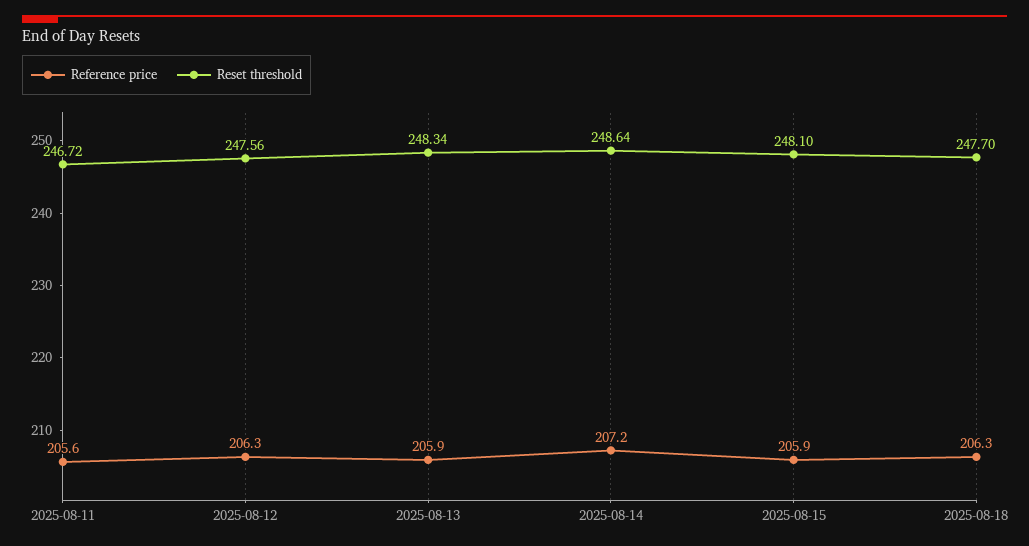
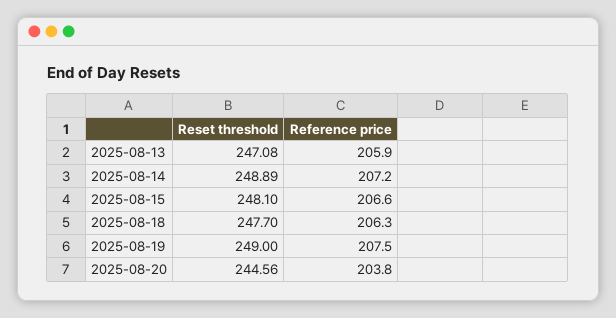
Reference price, 2025-08-11: 205.6 -> none
Reset threshold, 2025-08-11: 246.72 -> none
Reference price, 2025-08-12: 206.3 -> none
Reset threshold, 2025-08-12: 247.56 -> none
Reset threshold, 2025-08-13: 248.34 -> 247.08
Reset threshold, 2025-08-14: 248.64 -> 248.89
Reference price, 2025-08-15: 205.9 -> 206.6
Reset threshold, 2025-08-19: none -> 249
Reference price, 2025-08-19: none -> 207.5
Reset threshold, 2025-08-20: none -> 244.56
Reference price, 2025-08-20: none -> 203.8

